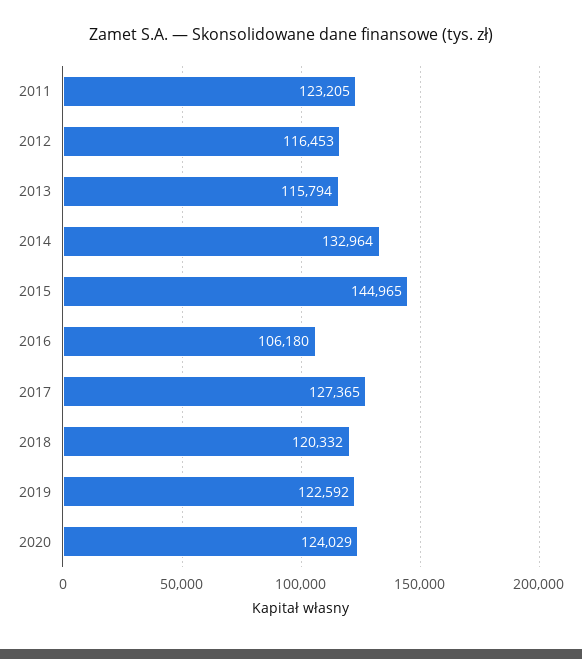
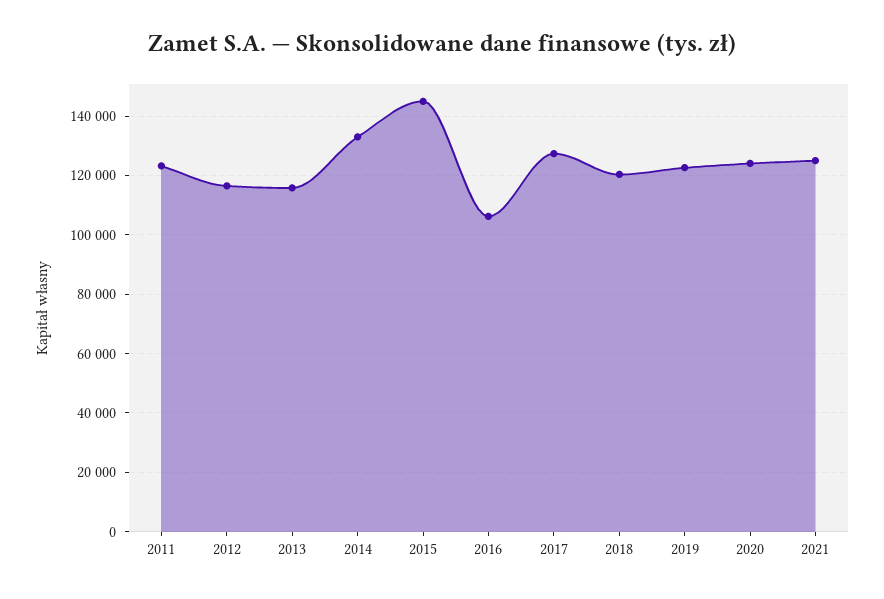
2021: none -> 125000

